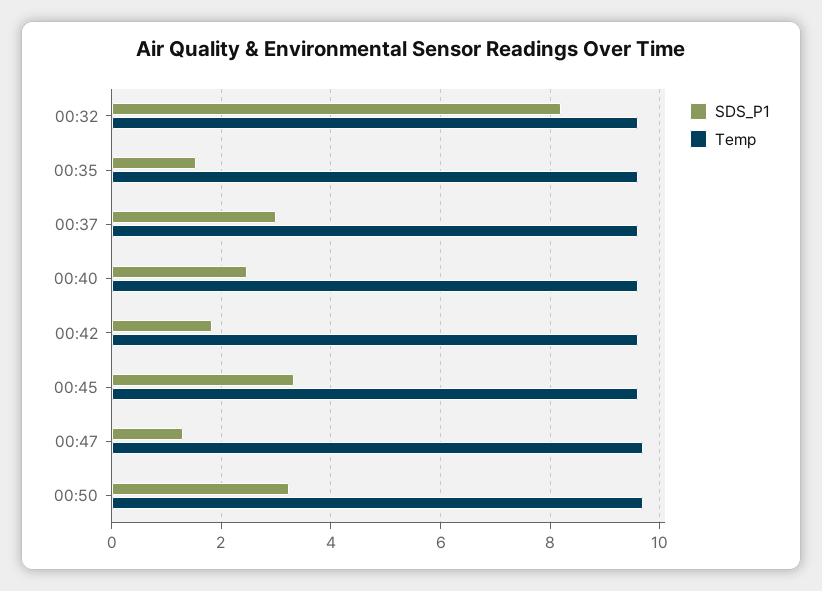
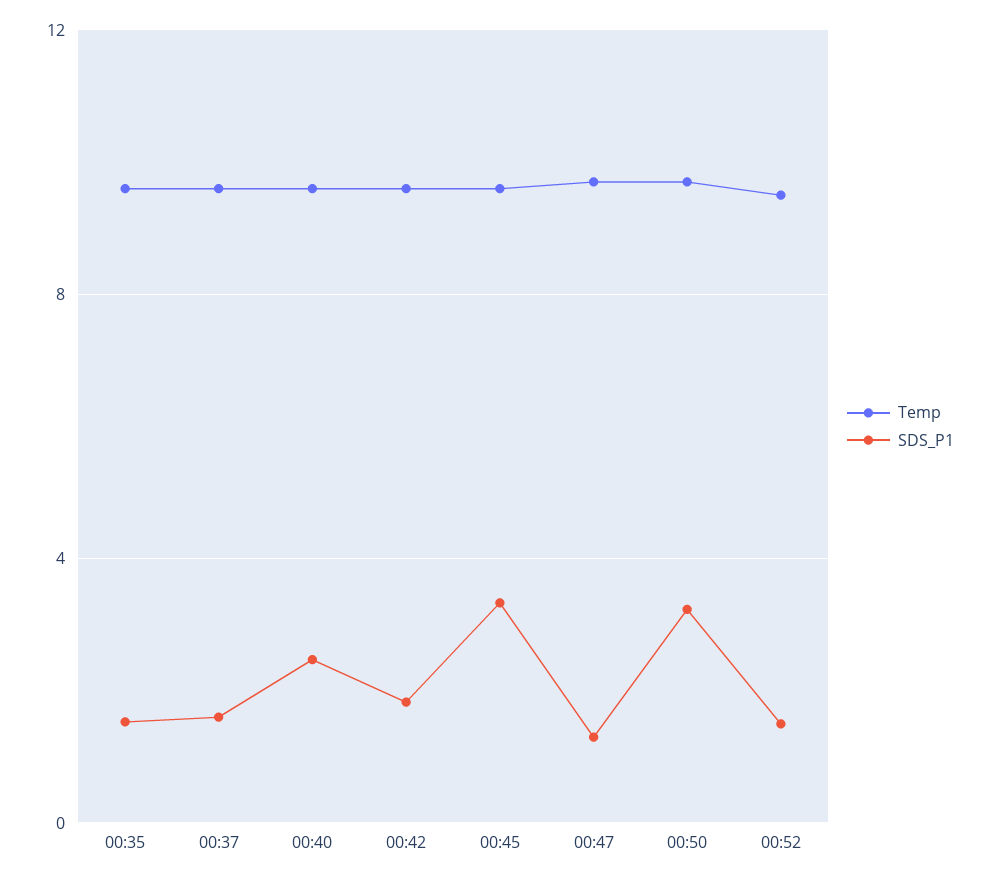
SDS_P1, 00:32: 8.2 -> none
Temp, 00:32: 9.6 -> none
SDS_P1, 00:37: 3 -> 1.5
Temp, 00:52: none -> 9.5
SDS_P1, 00:52: none -> 1.5

